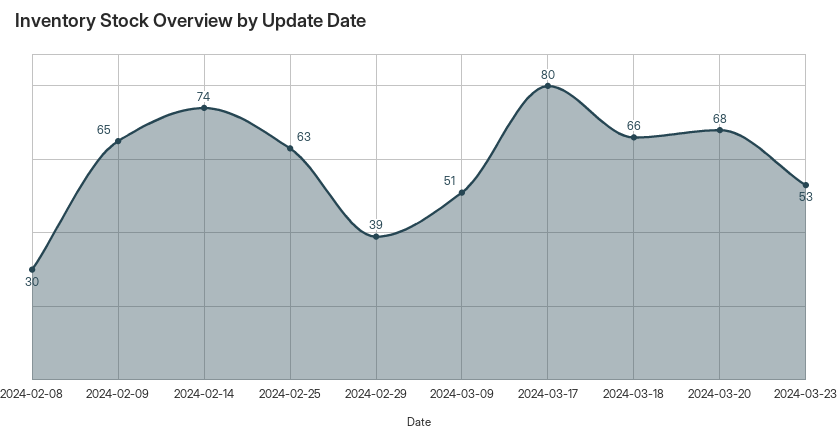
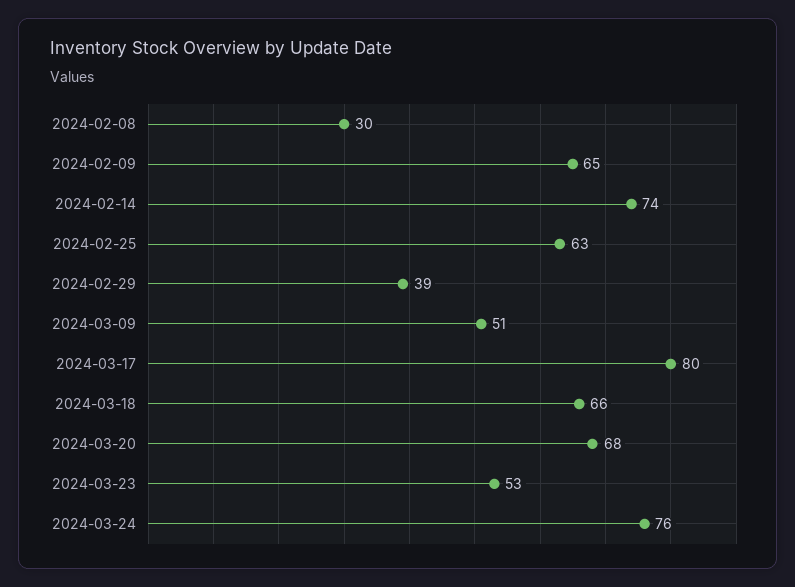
2024-03-24: none -> 76

